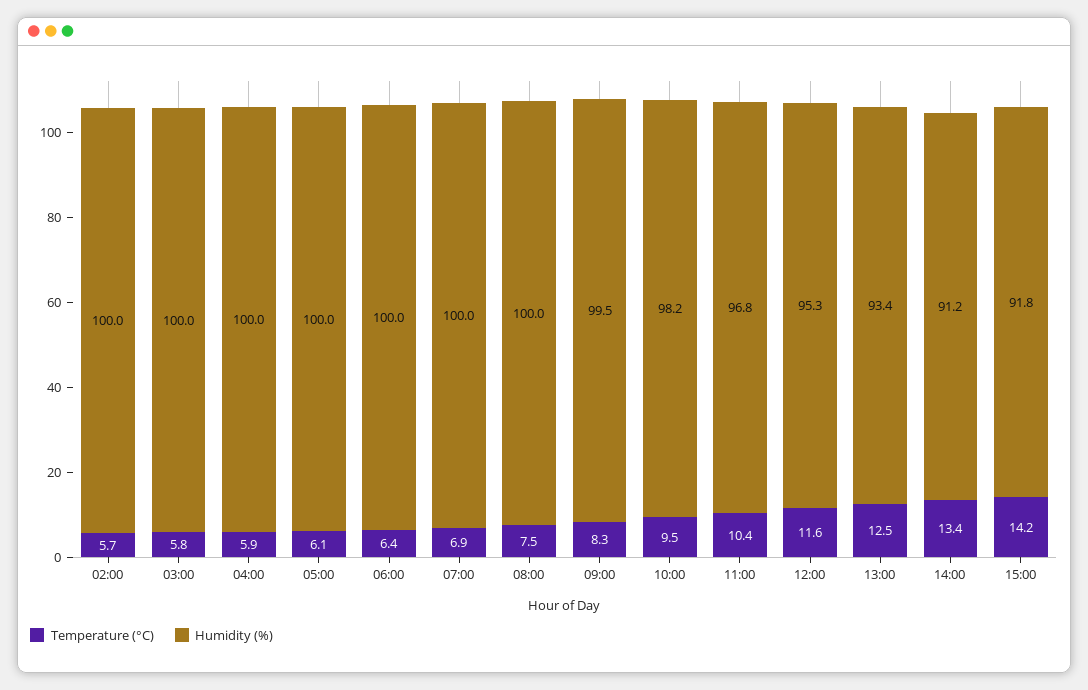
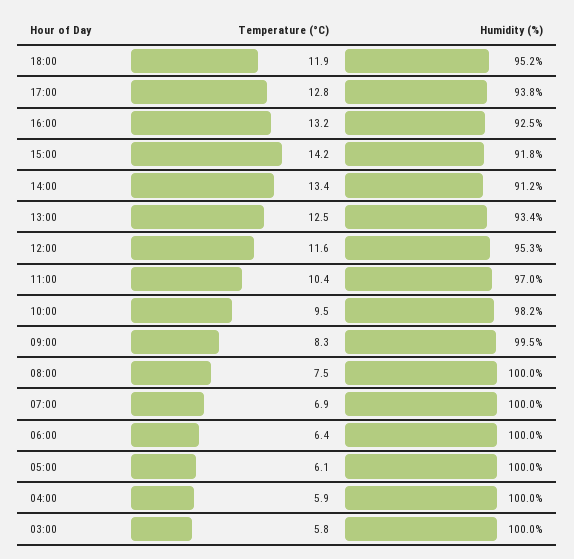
Temperature (°C), 02:00: 5.7 -> none
Humidity (%), 02:00: 100 -> none
Humidity (%), 11:00: 96.8 -> 97
Temperature (°C), 18:00: none -> 11.9
Humidity (%), 18:00: none -> 95.2
Temperature (°C), 17:00: none -> 12.8
Humidity (%), 17:00: none -> 93.8
Temperature (°C), 16:00: none -> 13.2
Humidity (%), 16:00: none -> 92.5

